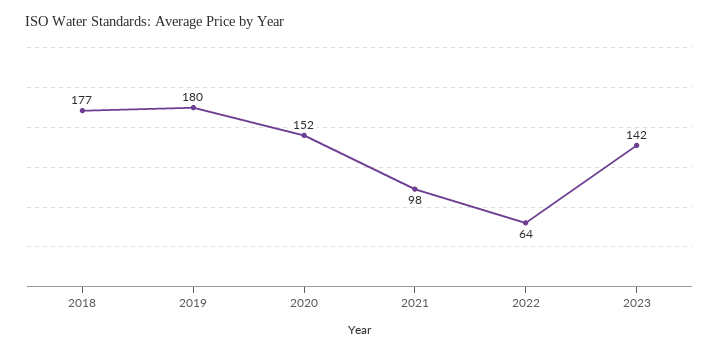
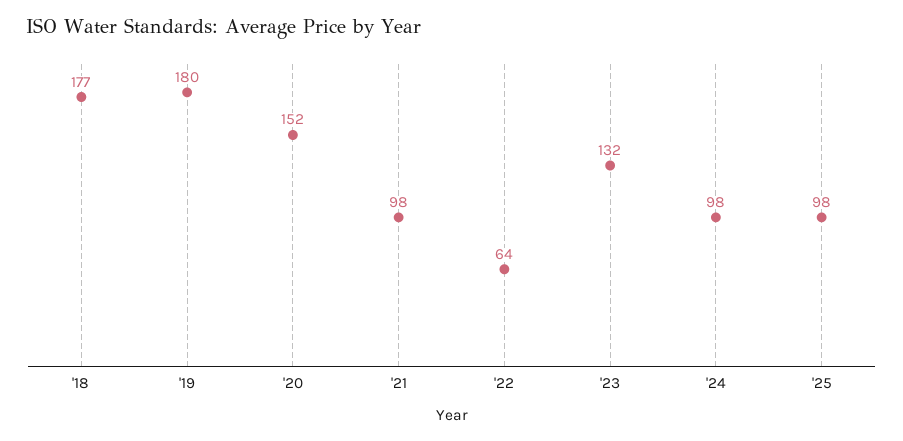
2023: 142 -> 132
'24: none -> 98
'25: none -> 98

